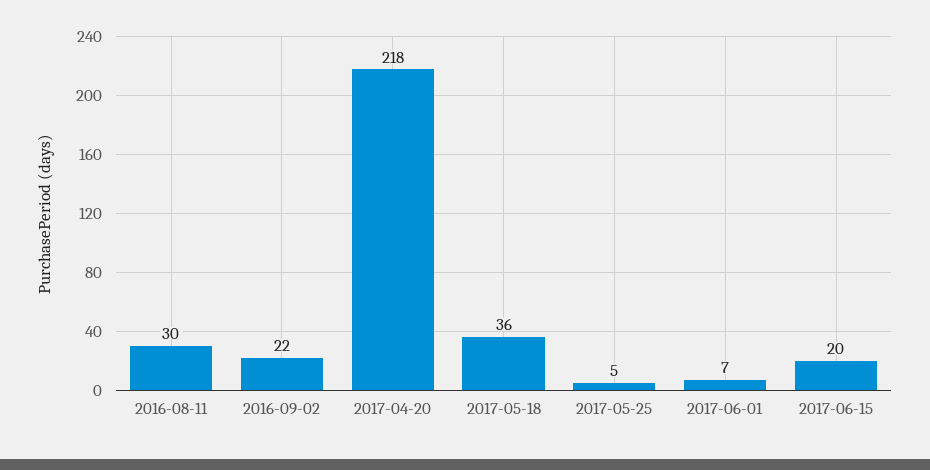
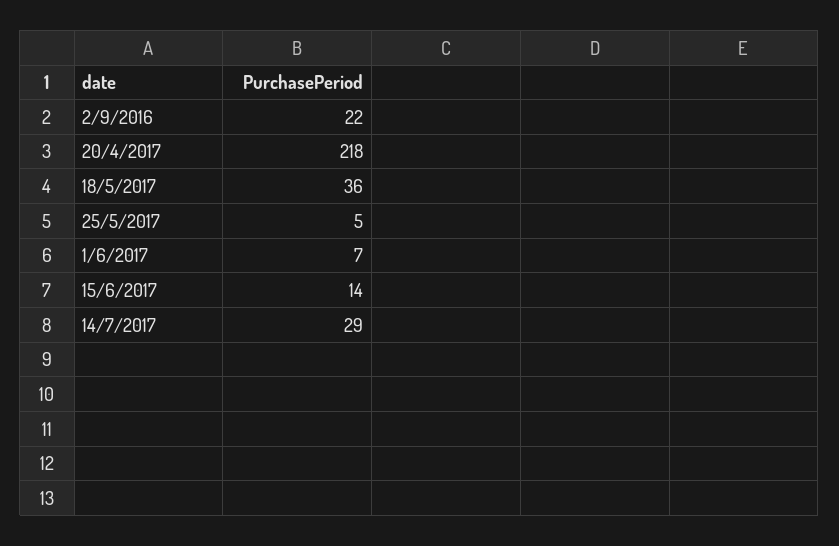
2016-08-11: 30 -> none
2017-06-15: 20 -> 14
14/7/2017: none -> 29

